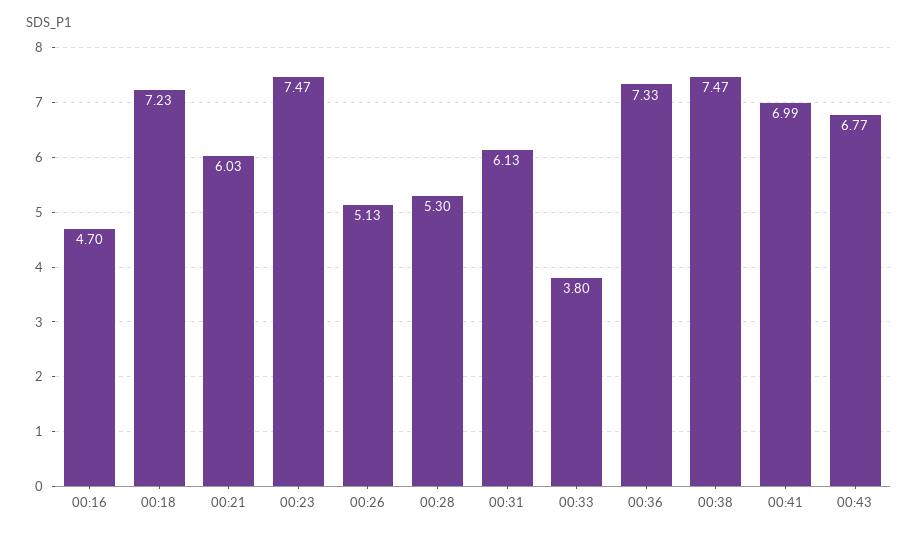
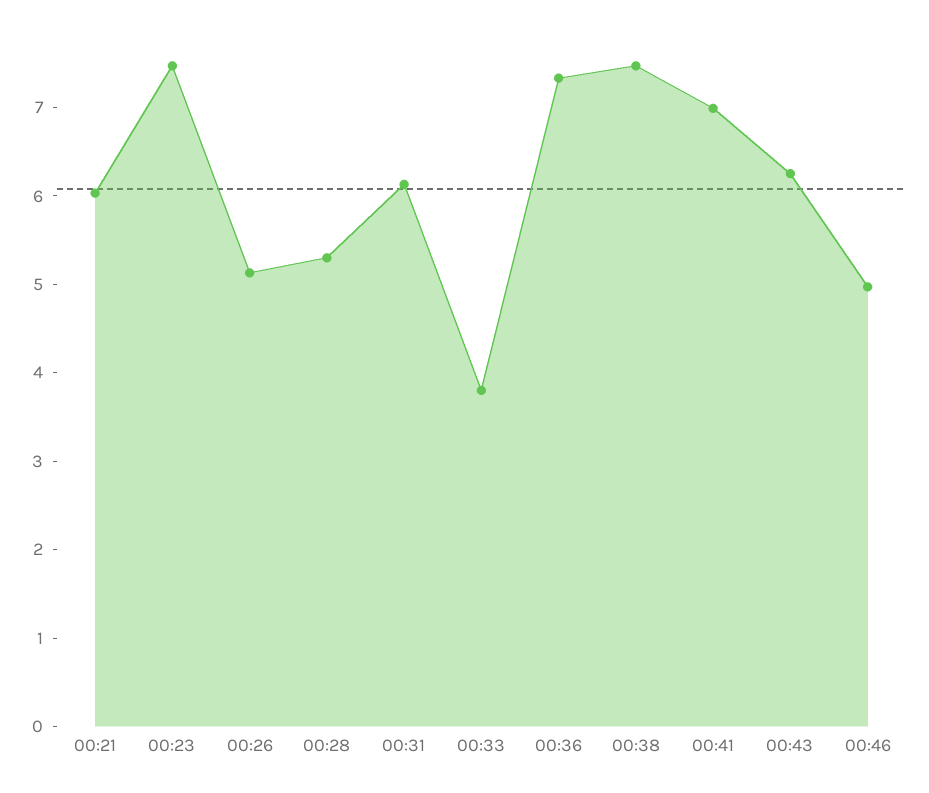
00:16: 4.7 -> none
00:18: 7.23 -> none
00:43: 6.77 -> 6.2
00:46: none -> 5

